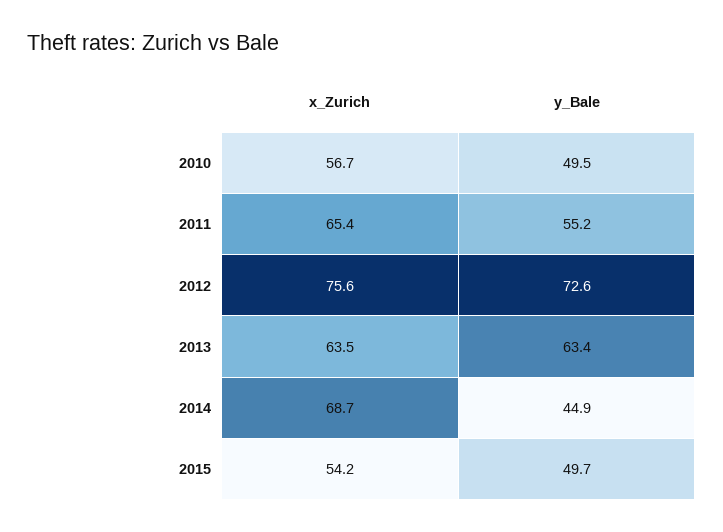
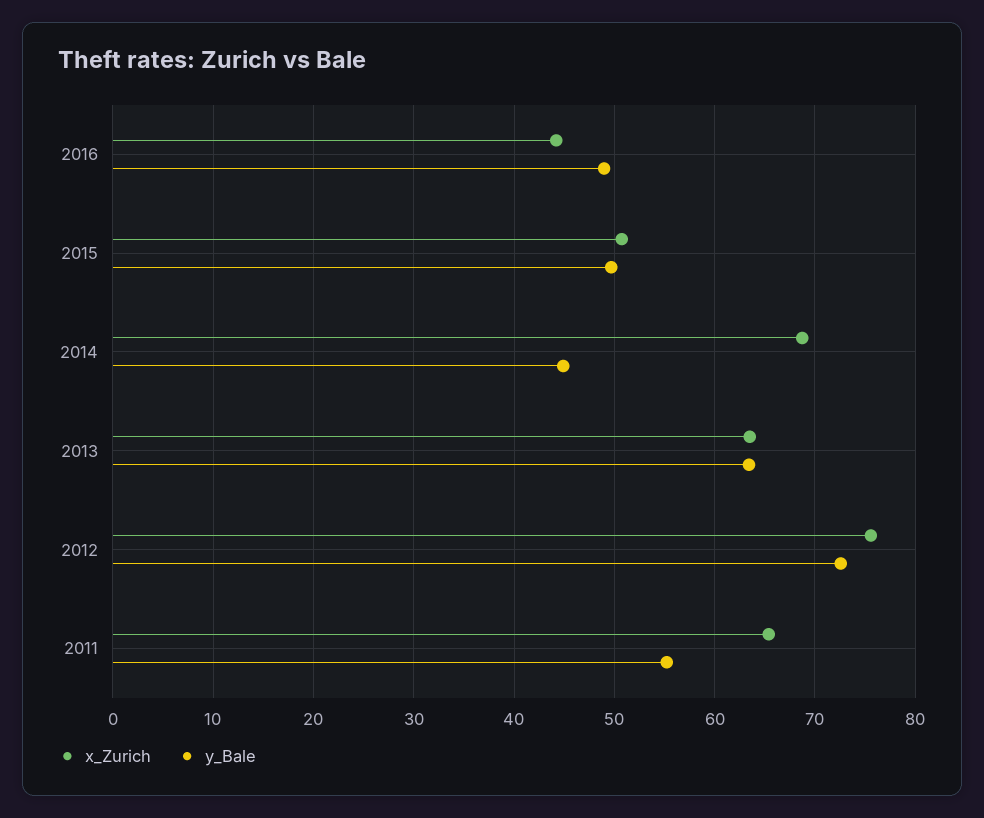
x_Zurich, 2010: 56.7 -> none
y_Bale, 2010: 49.5 -> none
x_Zurich, 2015: 54.2 -> 51
x_Zurich, 2016: none -> 44
y_Bale, 2016: none -> 49

